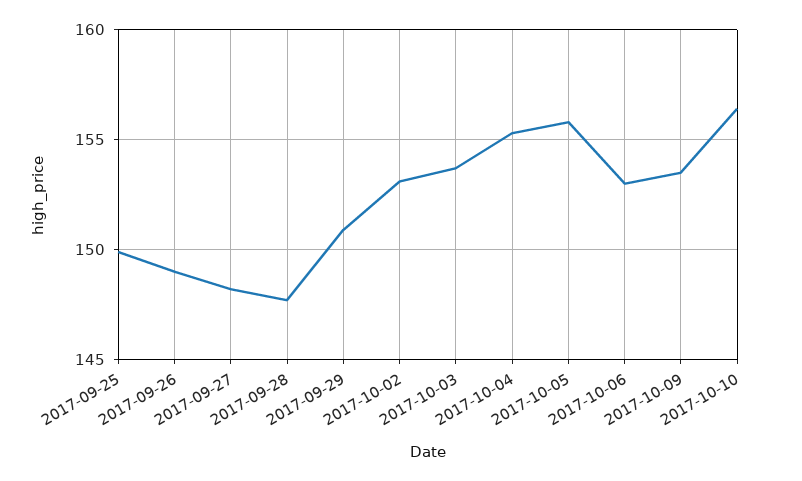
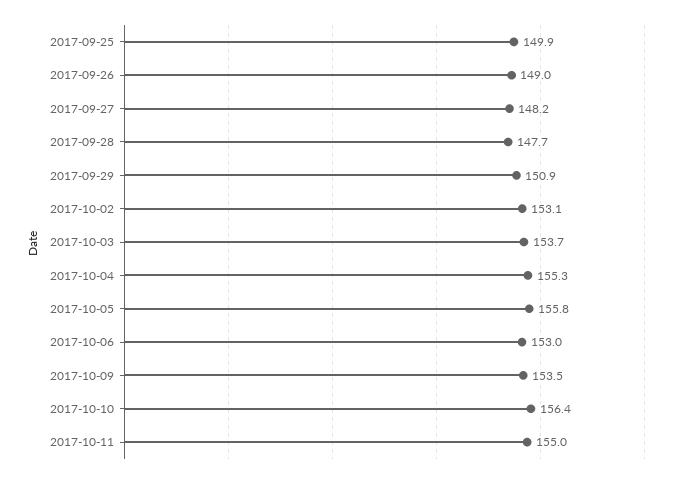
2017-10-11: none -> 155

